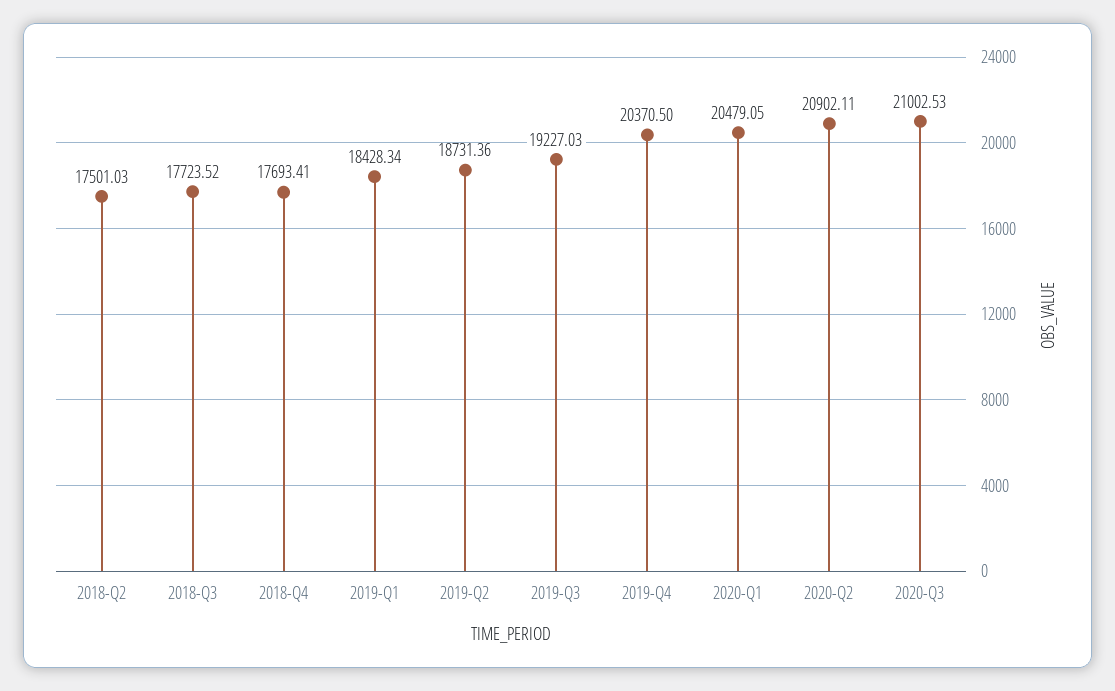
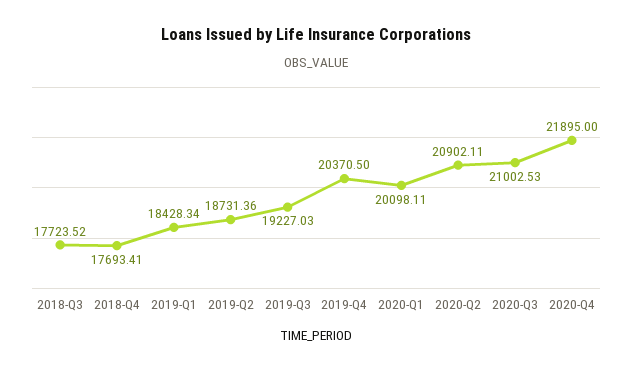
2018-Q2: 17501.03 -> none
2020-Q1: 20479.05 -> 20098.11
2020-Q4: none -> 21895

